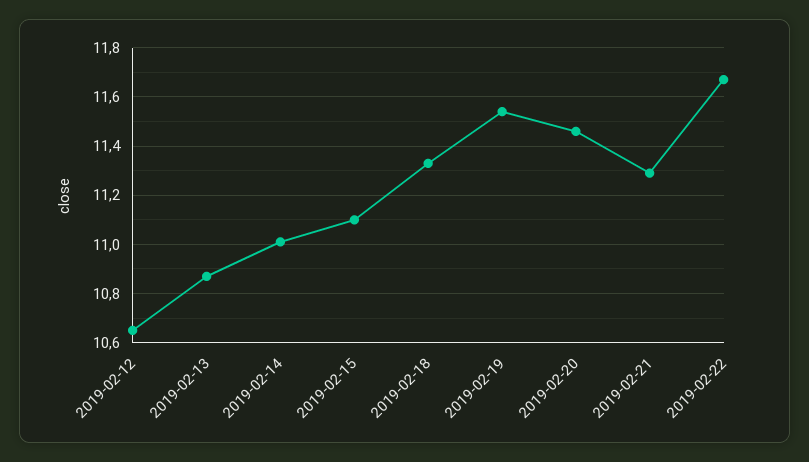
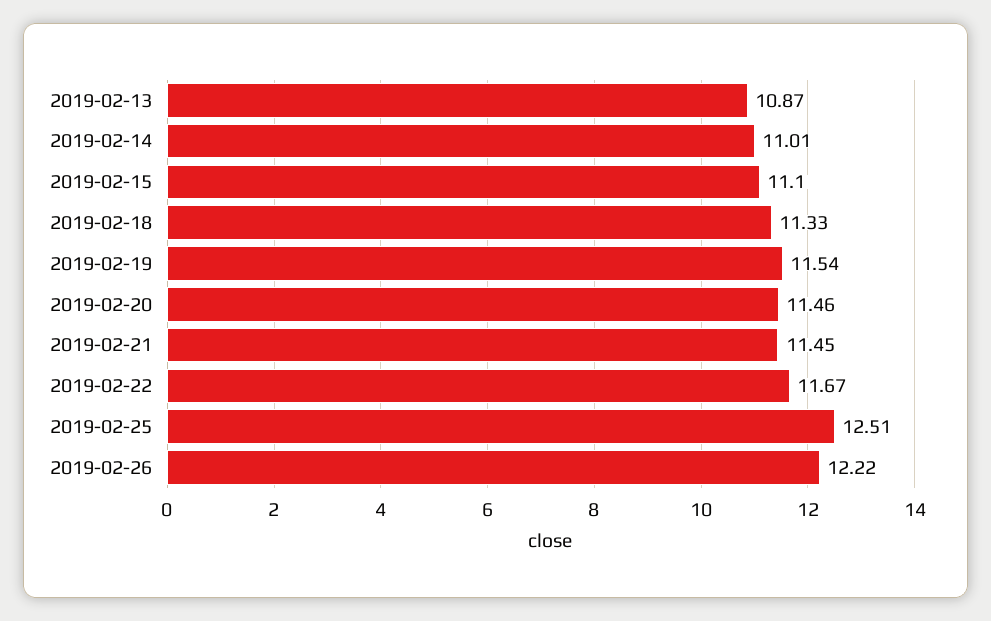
2019-02-12: 10.65 -> none
2019-02-21: 11.3 -> 11.45
2019-02-25: none -> 12.51
2019-02-26: none -> 12.22

